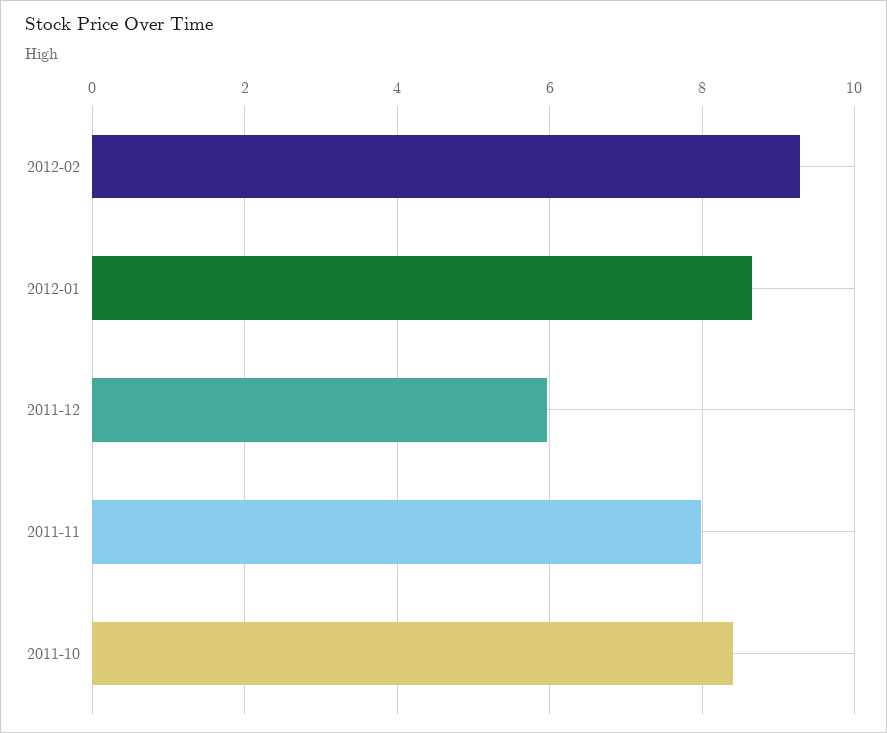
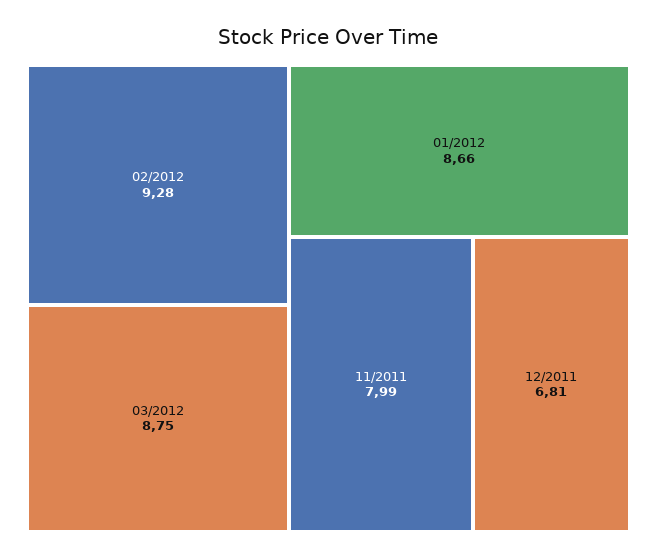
2011-12: 6 -> 6.81
2011-10: 8.4 -> none
03/2012: none -> 8.75

